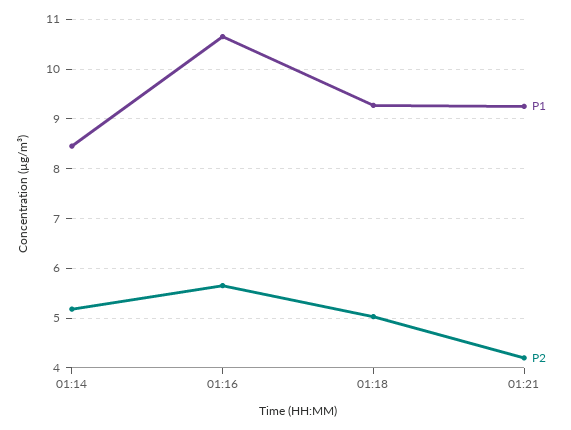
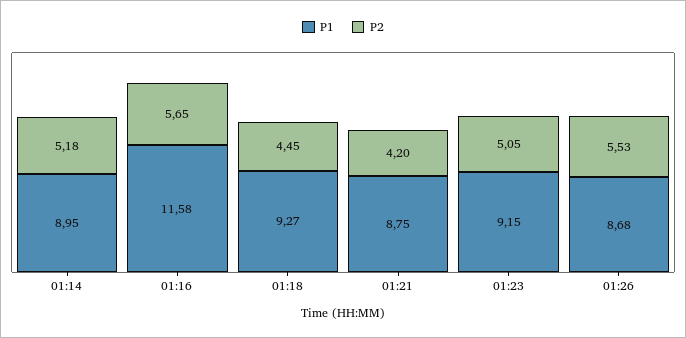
P1, 01:14: 8.4 -> 8.95
P1, 01:16: 10.6 -> 11.58
P2, 01:18: 5 -> 4.45
P1, 01:21: 9.2 -> 8.75
P1, 01:23: none -> 9.15
P2, 01:23: none -> 5.05
P1, 01:26: none -> 8.68
P2, 01:26: none -> 5.53

